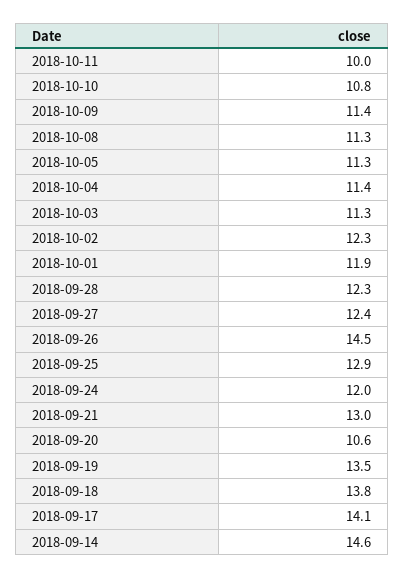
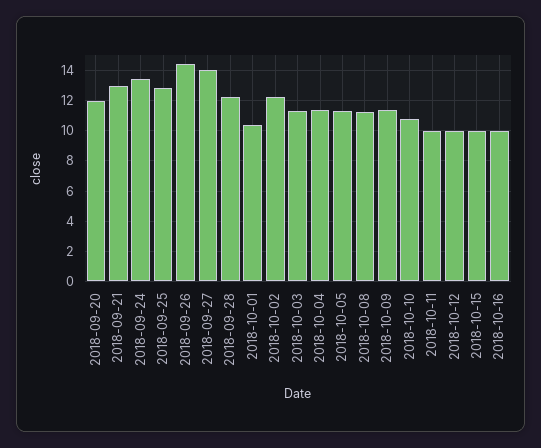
2018-10-01: 11.9 -> 10.5
2018-09-27: 12.4 -> 14
2018-09-24: 12 -> 13.5
2018-09-20: 10.6 -> 12
2018-09-19: 13.5 -> none
2018-09-18: 13.8 -> none
2018-09-17: 14.1 -> none
2018-09-14: 14.6 -> none
2018-10-12: none -> 10
2018-10-15: none -> 10
2018-10-16: none -> 10

